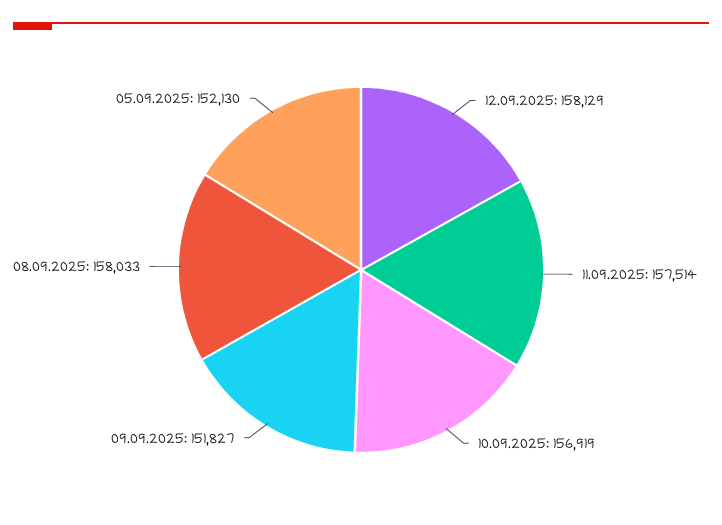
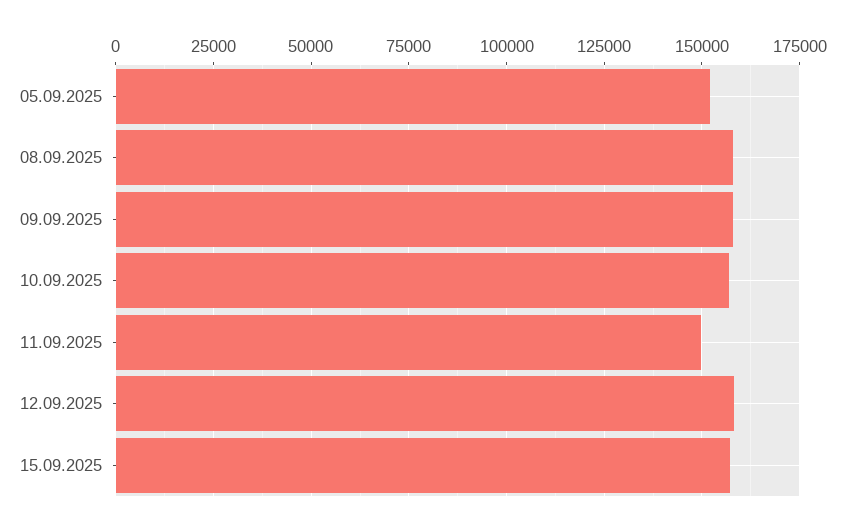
11.09.2025: 157514 -> 150000
09.09.2025: 151827 -> 157500
15.09.2025: none -> 157500

